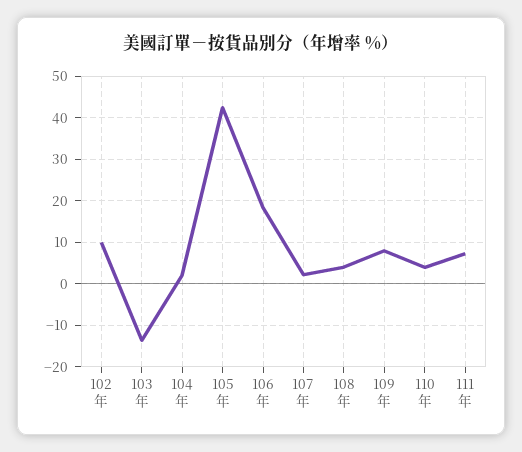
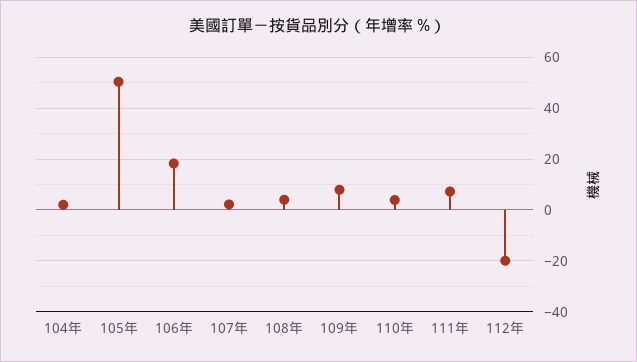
102年: 10 -> none
103年: -14 -> none
105年: 42 -> 50
112年: none -> -20

